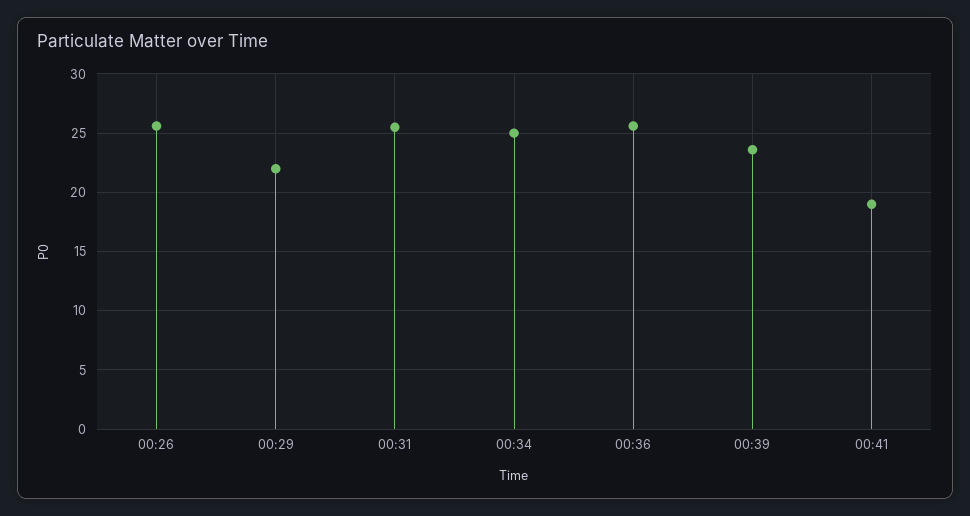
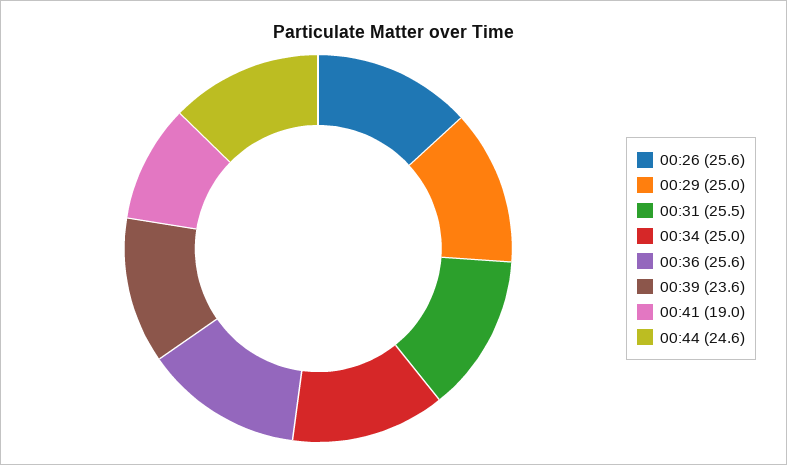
00:29: 22 -> 25
00:44: none -> 24.6

